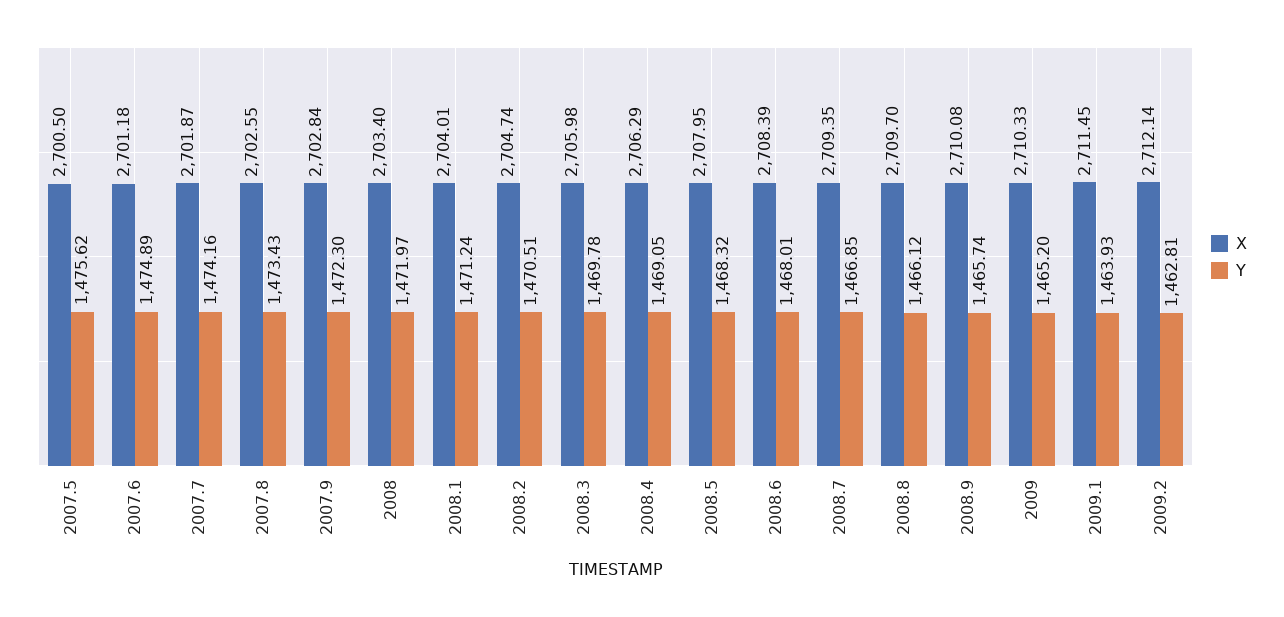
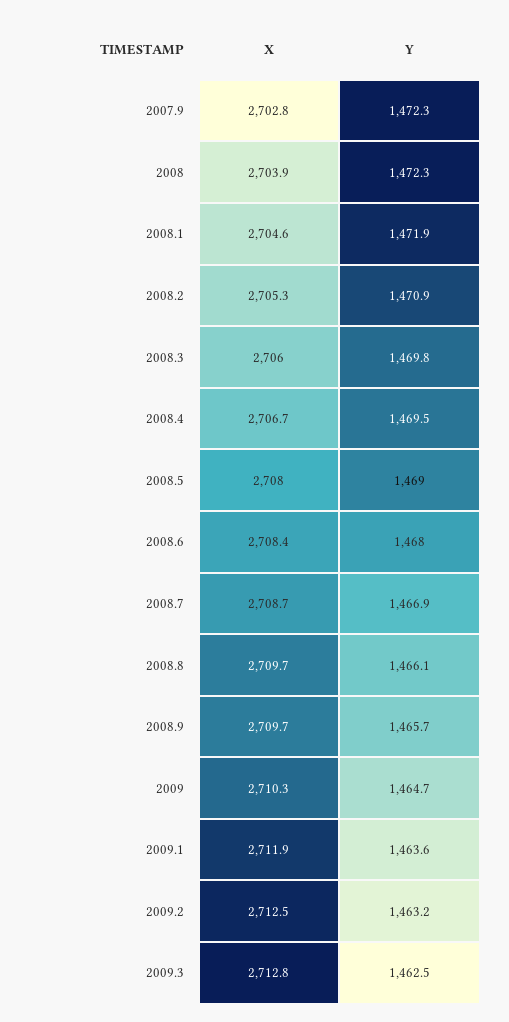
X, 2007.5: 2700.5 -> none
Y, 2007.5: 1475.62 -> none
X, 2007.6: 2701.18 -> none
Y, 2007.6: 1474.89 -> none
X, 2007.7: 2701.87 -> none
Y, 2007.7: 1474.16 -> none
X, 2007.8: 2702.55 -> none
Y, 2007.8: 1473.43 -> none
X, 2008: 2703.4 -> 2703.9
Y, 2008: 1471.97 -> 1472.3
X, 2008.1: 2704.01 -> 2704.6
Y, 2008.1: 1471.24 -> 1471.9
X, 2008.2: 2704.74 -> 2705.3
Y, 2008.2: 1470.51 -> 1470.9
X, 2008.4: 2706.29 -> 2706.7
Y, 2008.4: 1469.05 -> 1469.5
Y, 2008.5: 1468.32 -> 1469
X, 2008.7: 2709.35 -> 2708.7
X, 2008.9: 2710.08 -> 2709.7
Y, 2009: 1465.2 -> 1464.7
X, 2009.1: 2711.45 -> 2711.9
Y, 2009.1: 1463.93 -> 1463.6
X, 2009.2: 2712.14 -> 2712.5
Y, 2009.2: 1462.81 -> 1463.2
X, 2009.3: none -> 2712.8
Y, 2009.3: none -> 1462.5

